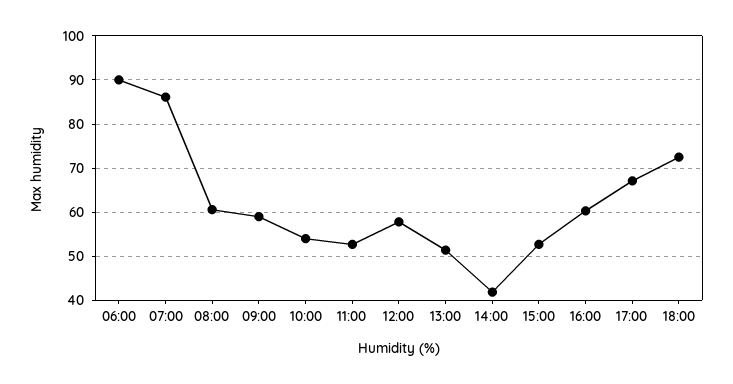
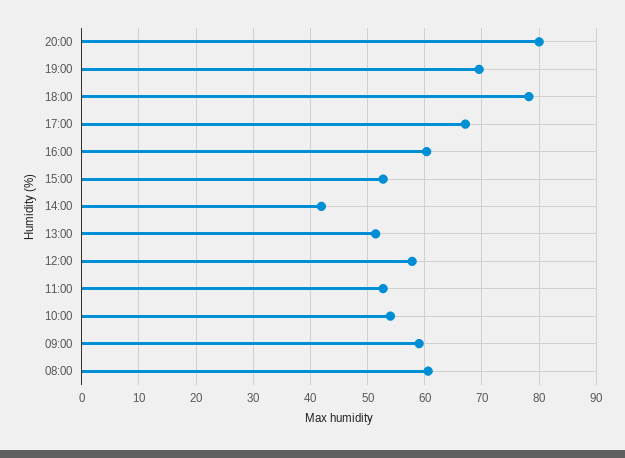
06:00: 90 -> none
07:00: 86 -> none
18:00: 72 -> 78
20:00: none -> 80
19:00: none -> 70

